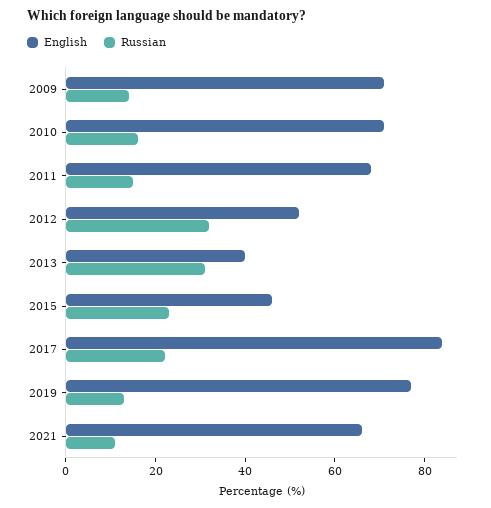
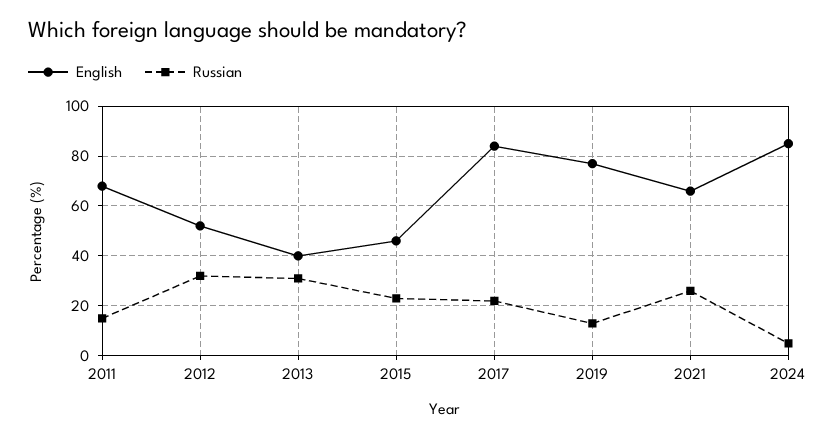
English, 2009: 70 -> none
Russian, 2009: 15 -> none
English, 2010: 70 -> none
Russian, 2010: 15 -> none
Russian, 2021: 10 -> 25
English, 2024: none -> 85
Russian, 2024: none -> 5

